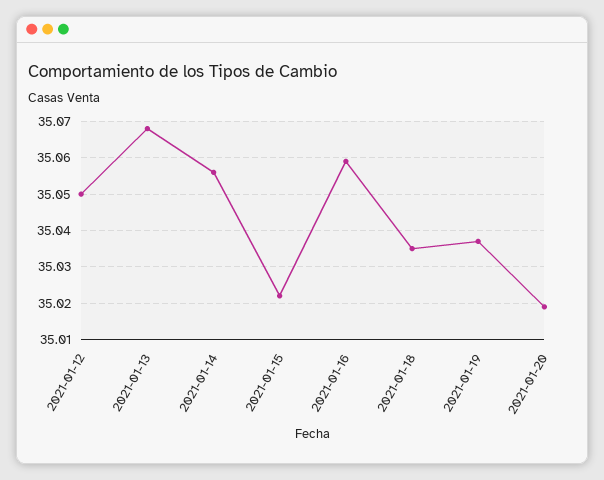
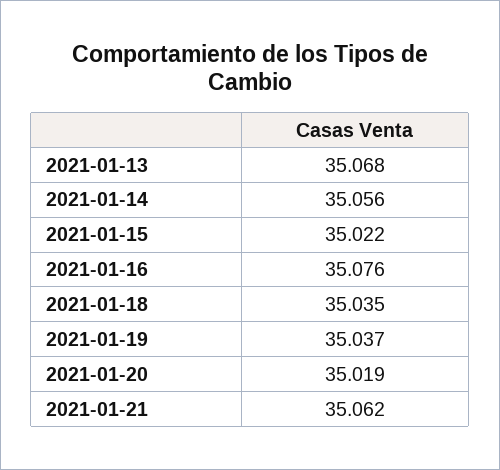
2021-01-12: 35.05 -> none
2021-01-16: 35.06 -> 35.076
2021-01-21: none -> 35.062

